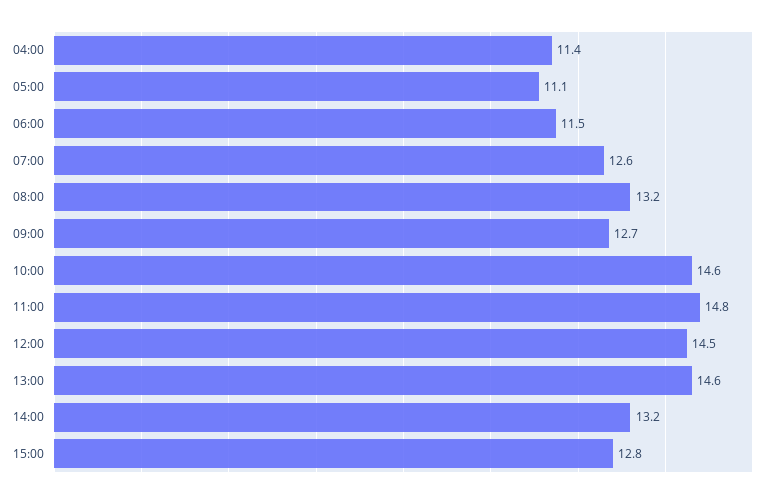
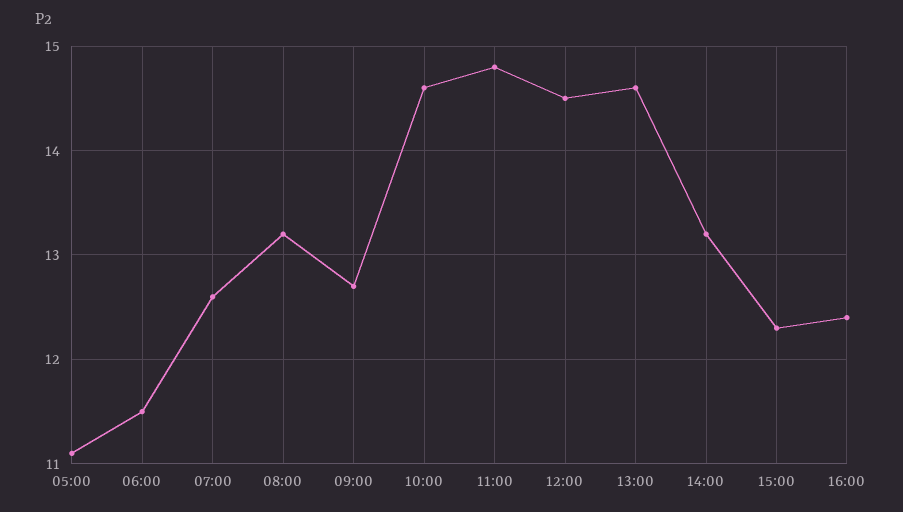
04:00: 11.4 -> none
15:00: 12.8 -> 12.3
16:00: none -> 12.4

